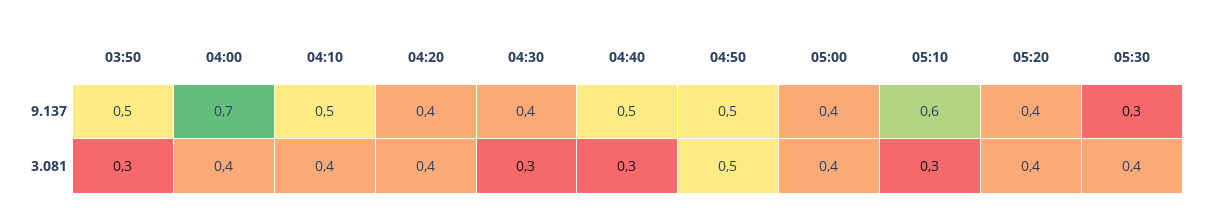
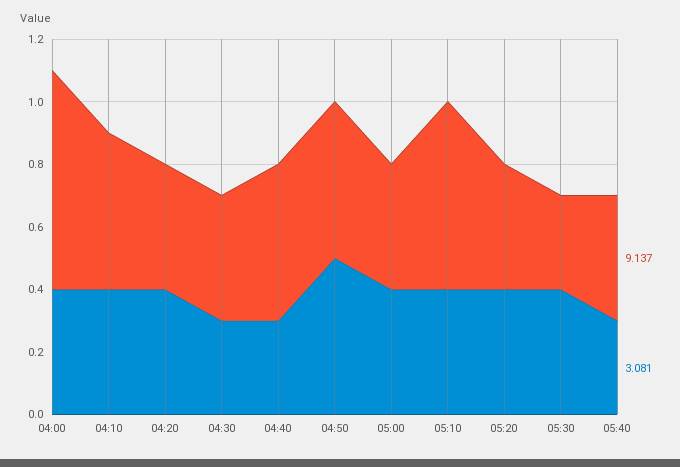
9.137, 03:50: 0.5 -> none
3.081, 03:50: 0.3 -> none
3.081, 05:10: 0.3 -> 0.4
9.137, 05:40: none -> 0.4
3.081, 05:40: none -> 0.3

